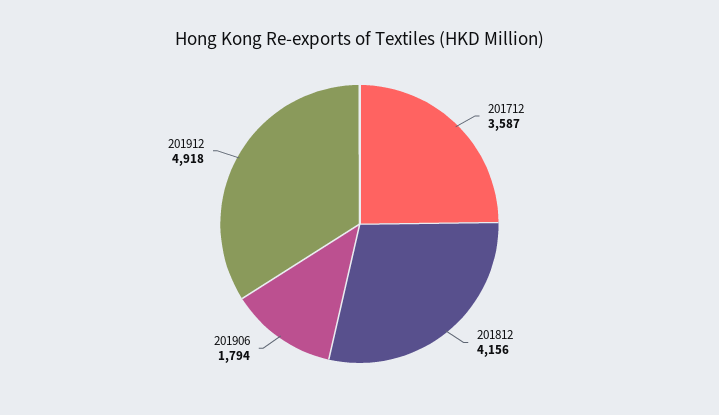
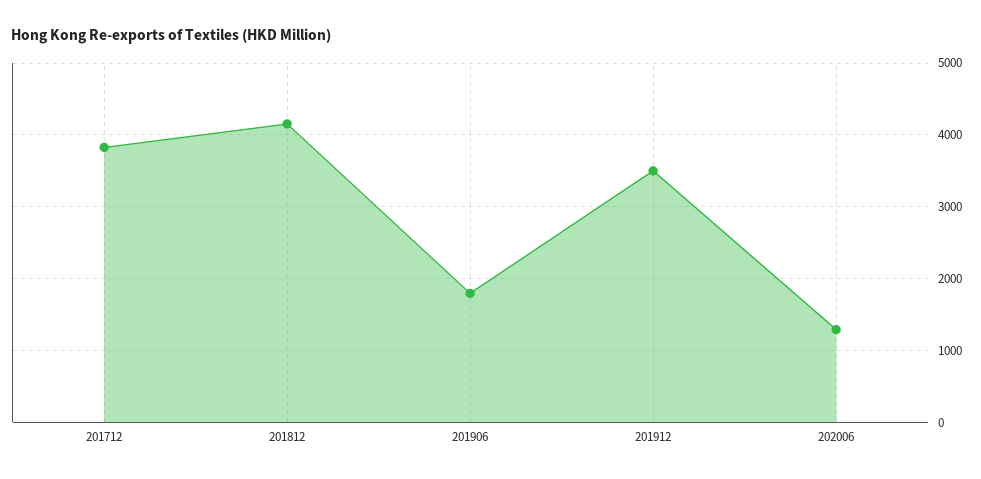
201712: 3587 -> 3800
201912: 4918 -> 3500
202006: none -> 1300

